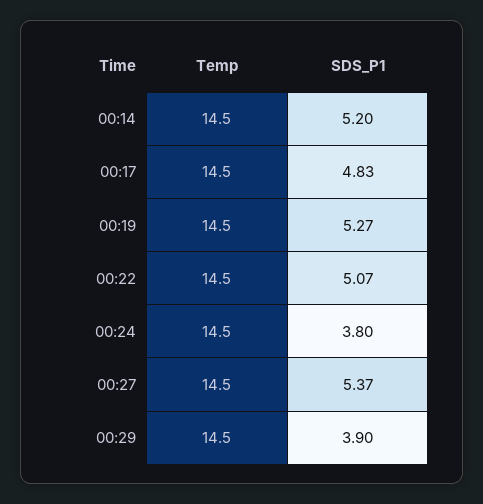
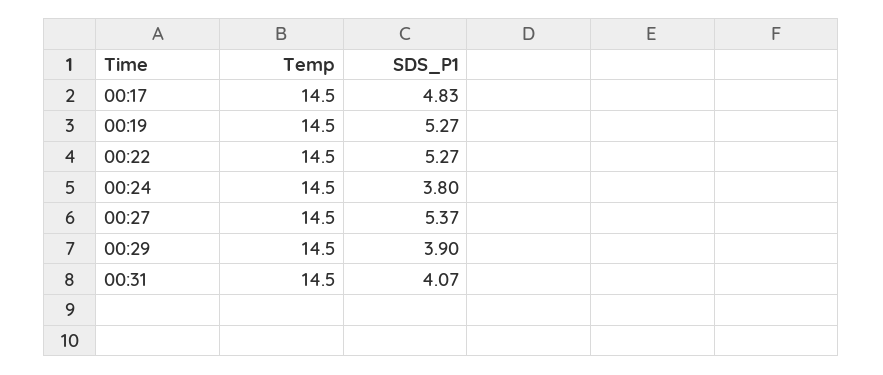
Temp, 00:14: 14.5 -> none
SDS_P1, 00:14: 5.2 -> none
SDS_P1, 00:22: 5.07 -> 5.27
Temp, 00:31: none -> 14.5
SDS_P1, 00:31: none -> 4.07

